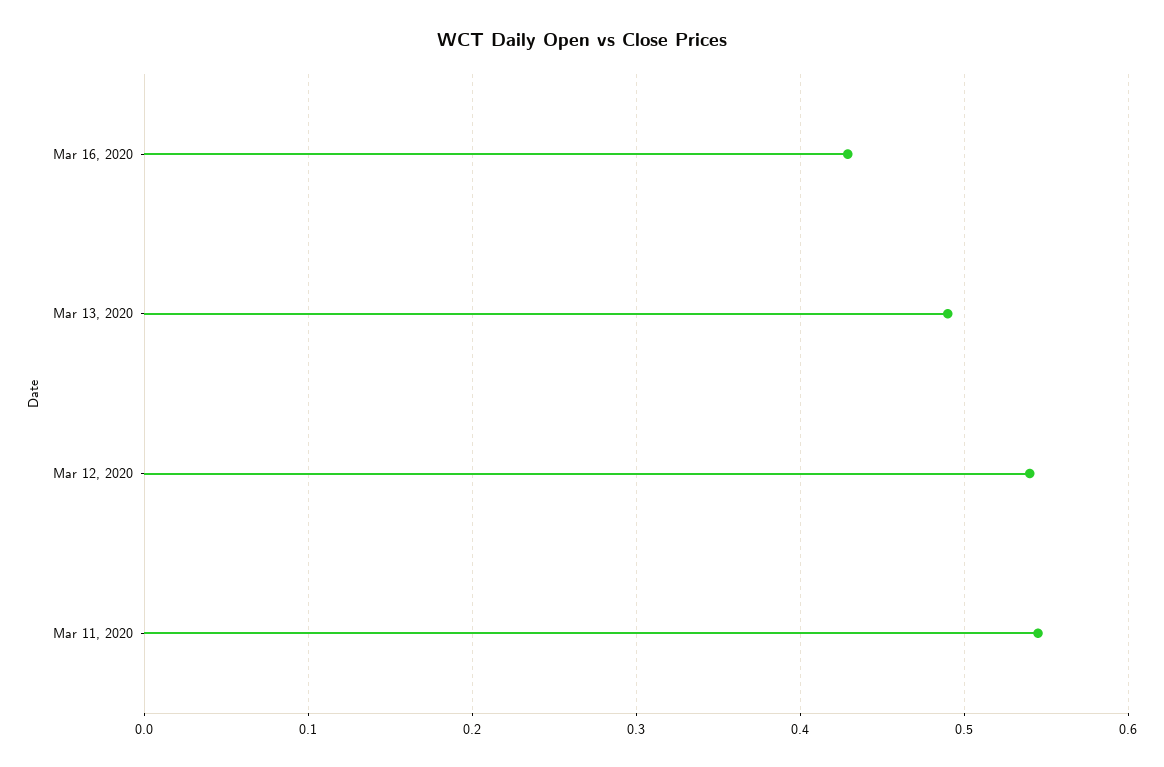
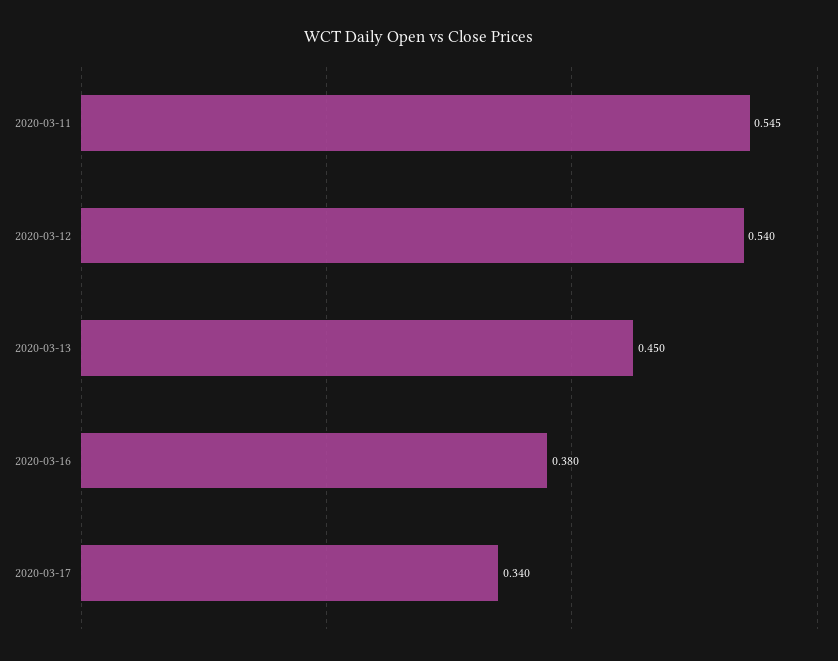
Mar 16, 2020: 0.43 -> 0.38
Mar 13, 2020: 0.49 -> 0.45
2020-03-17: none -> 0.34

